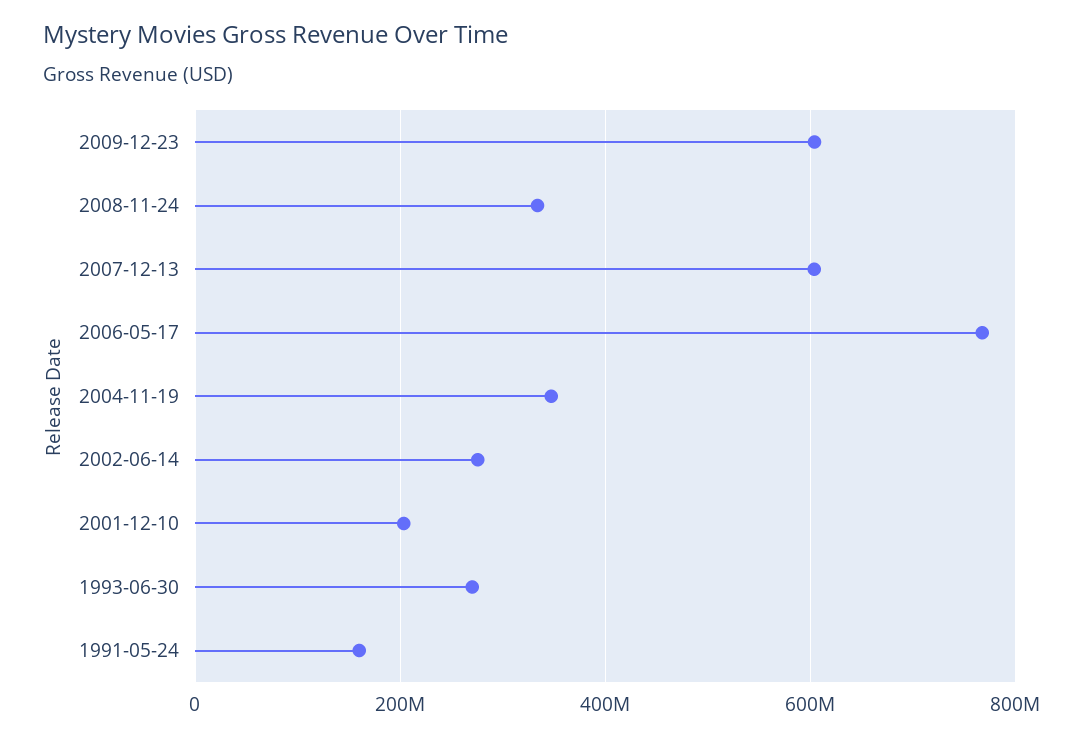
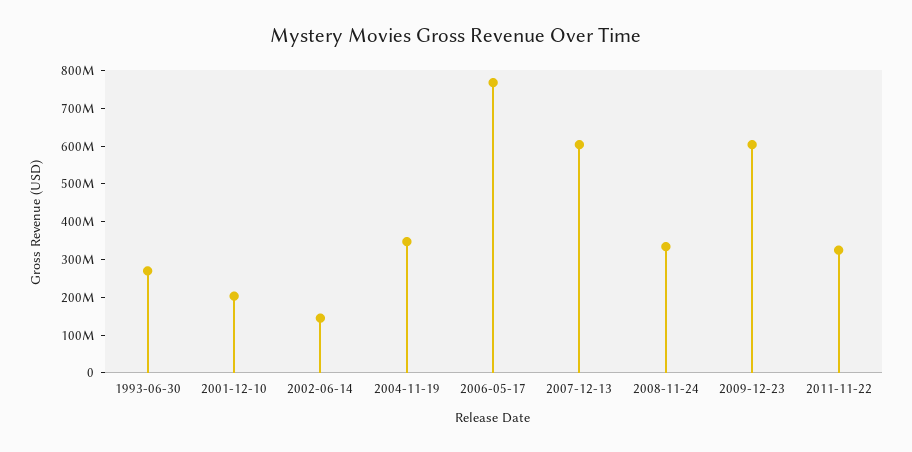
2002-06-14: 280000000 -> 150000000
1991-05-24: 160000000 -> none
2011-11-22: none -> 325000000

